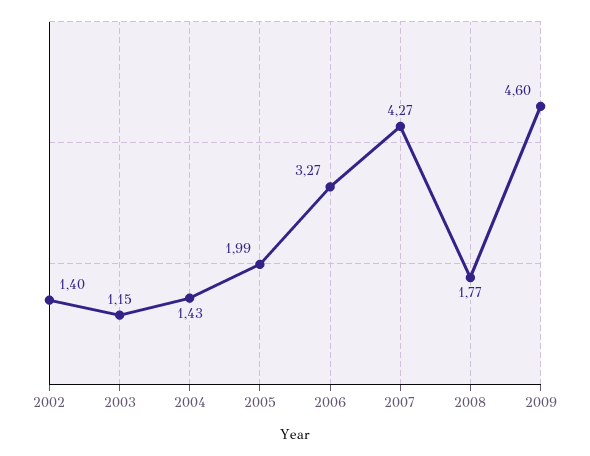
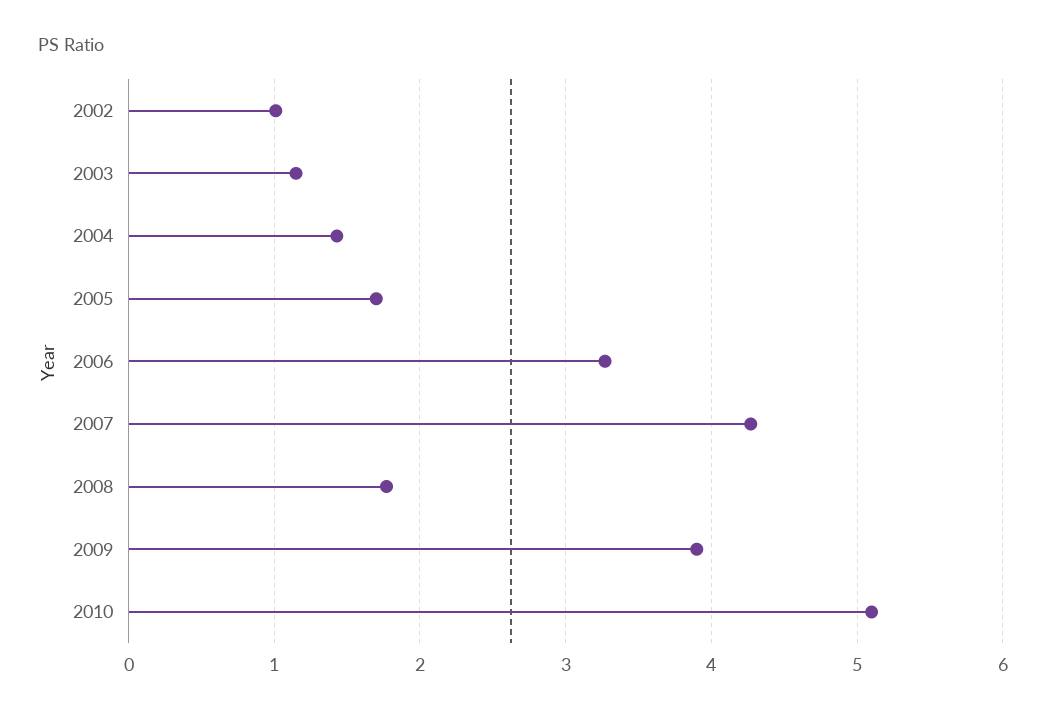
2002: 1.4 -> 1
2005: 1.99 -> 1.7
2009: 4.6 -> 3.9
2010: none -> 5.1

